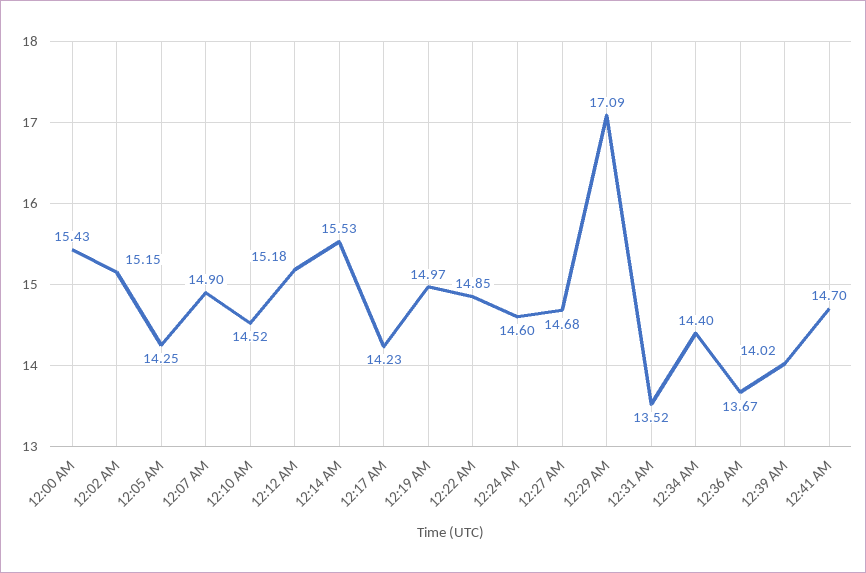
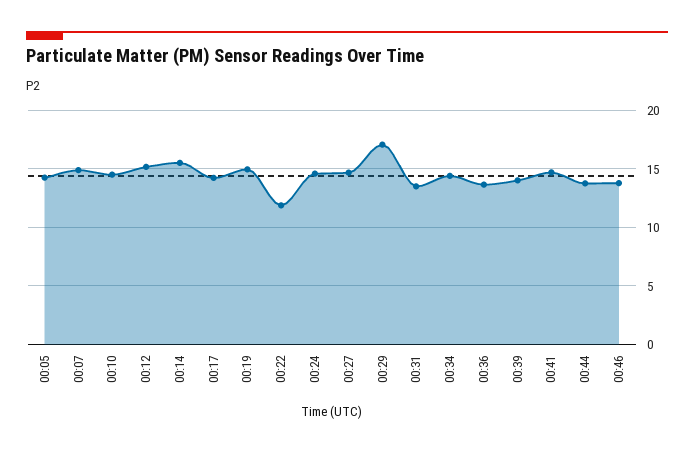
12:00 AM: 15.43 -> none
12:02 AM: 15.15 -> none
12:22 AM: 14.85 -> 12
00:44: none -> 14
00:46: none -> 14

